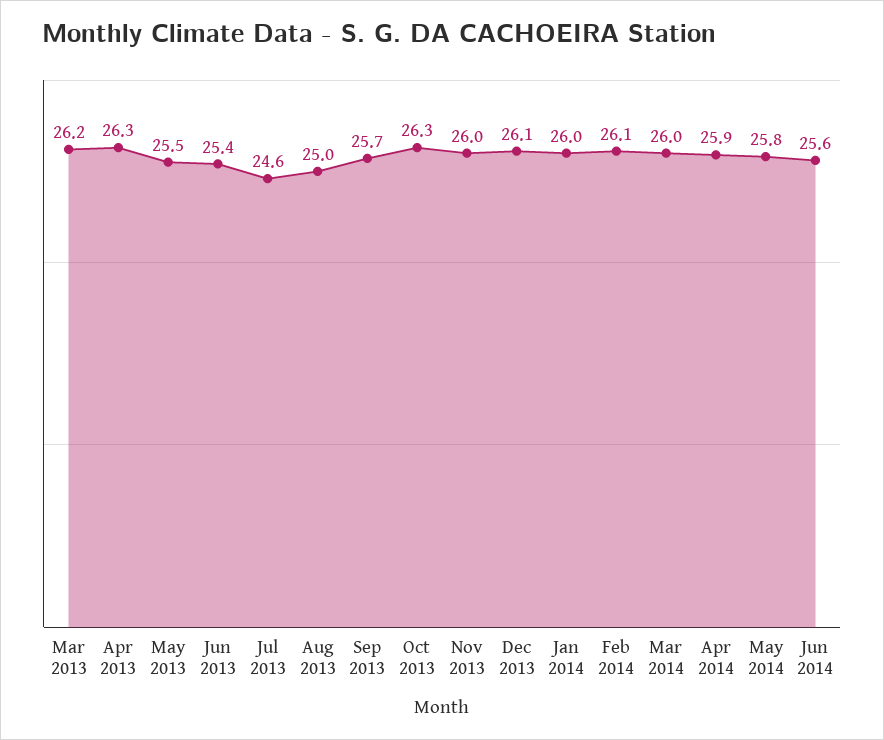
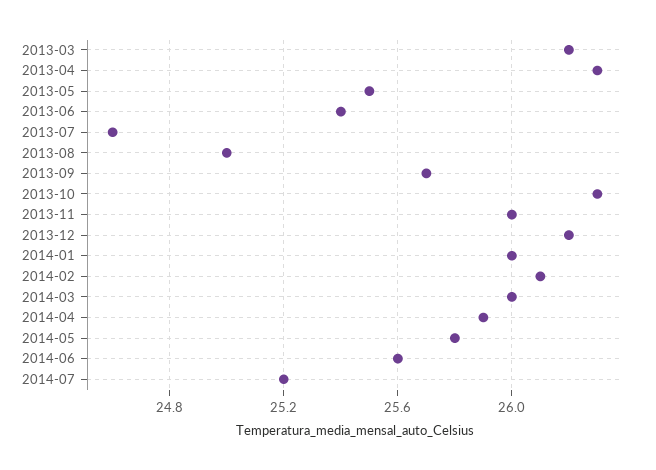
Dec 2013: 26.1 -> 26.2
2014-07: none -> 25.2

